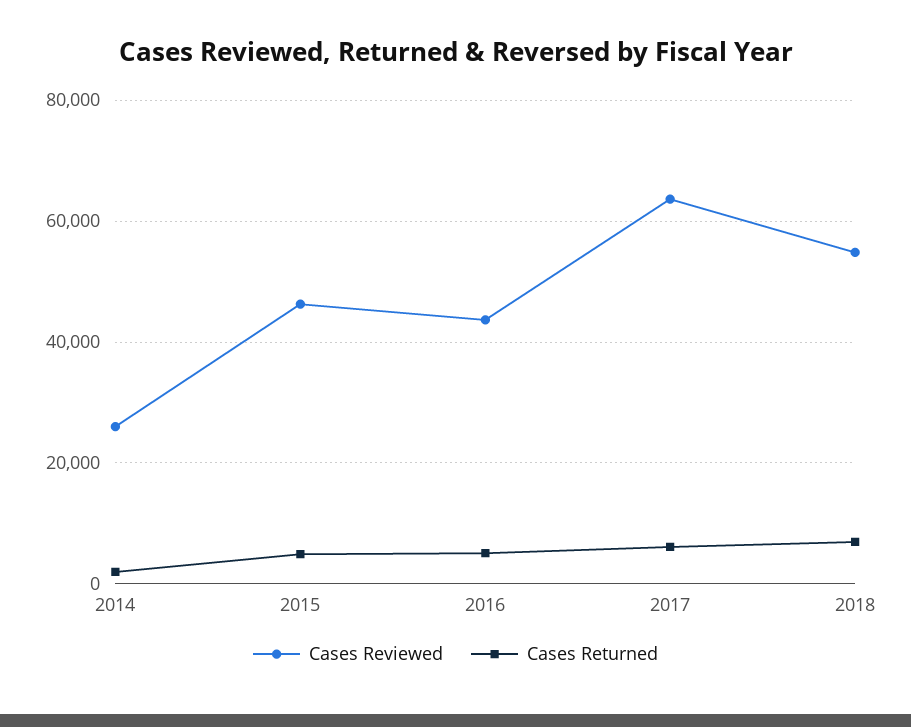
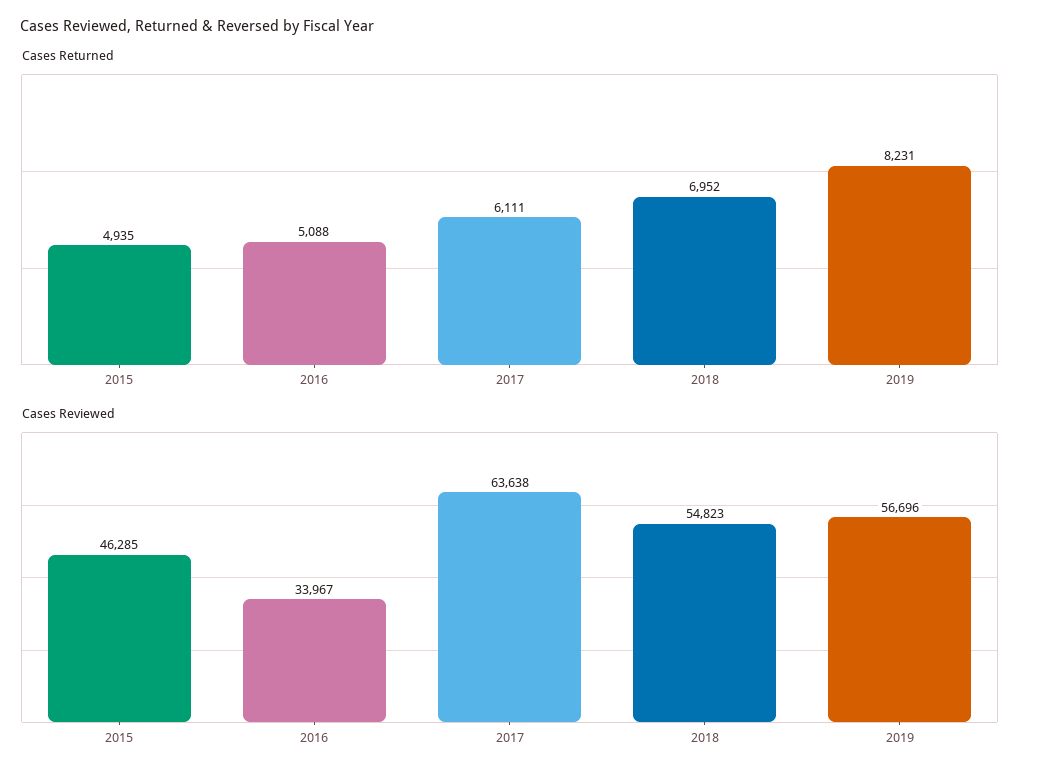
Cases Reviewed, 2014: 26000 -> none
Cases Returned, 2014: 2000 -> none
Cases Reviewed, 2016: 44000 -> 33967
Cases Returned, 2019: none -> 8231
Cases Reviewed, 2019: none -> 56696

